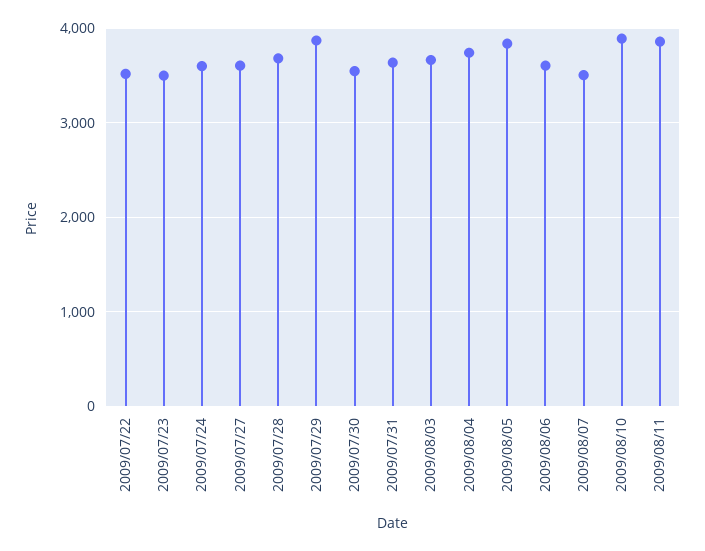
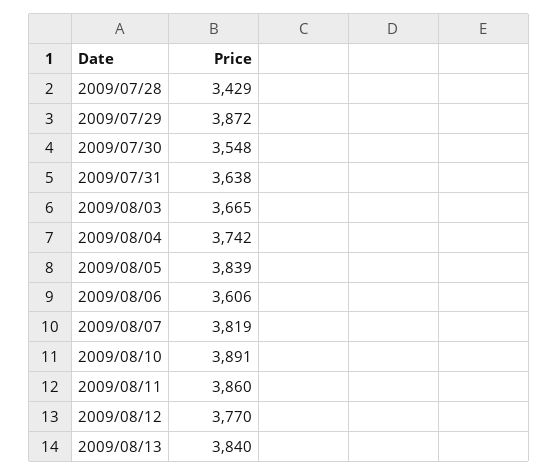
2009/07/22: 3500 -> none
2009/07/23: 3500 -> none
2009/07/24: 3600 -> none
2009/07/27: 3600 -> none
2009/07/28: 3700 -> 3429
2009/08/07: 3500 -> 3819
2009/08/12: none -> 3770
2009/08/13: none -> 3840

